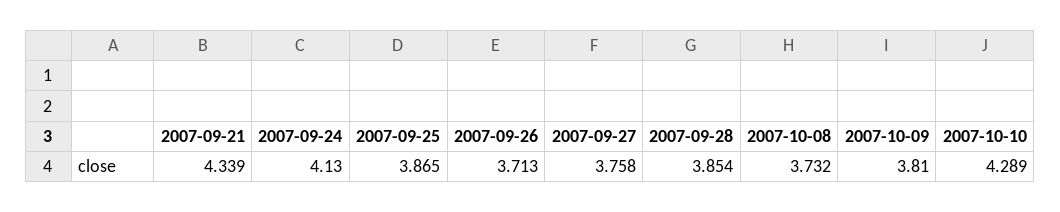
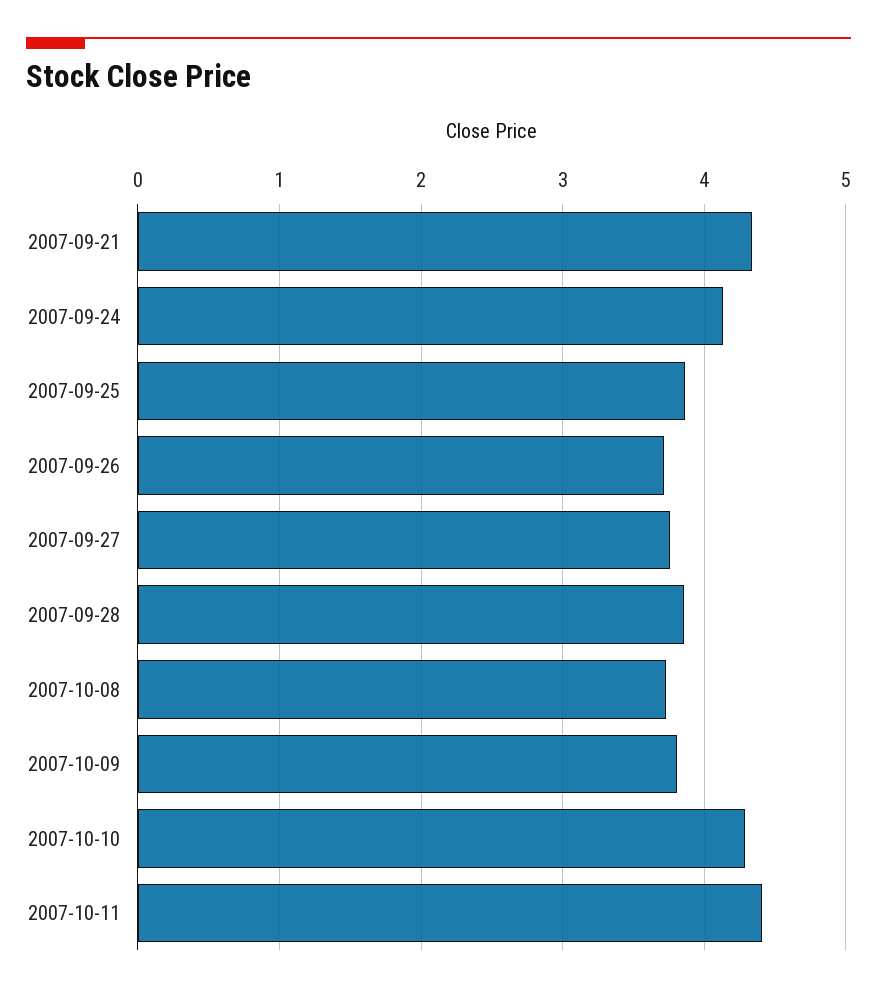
2007-10-11: none -> 4.4

